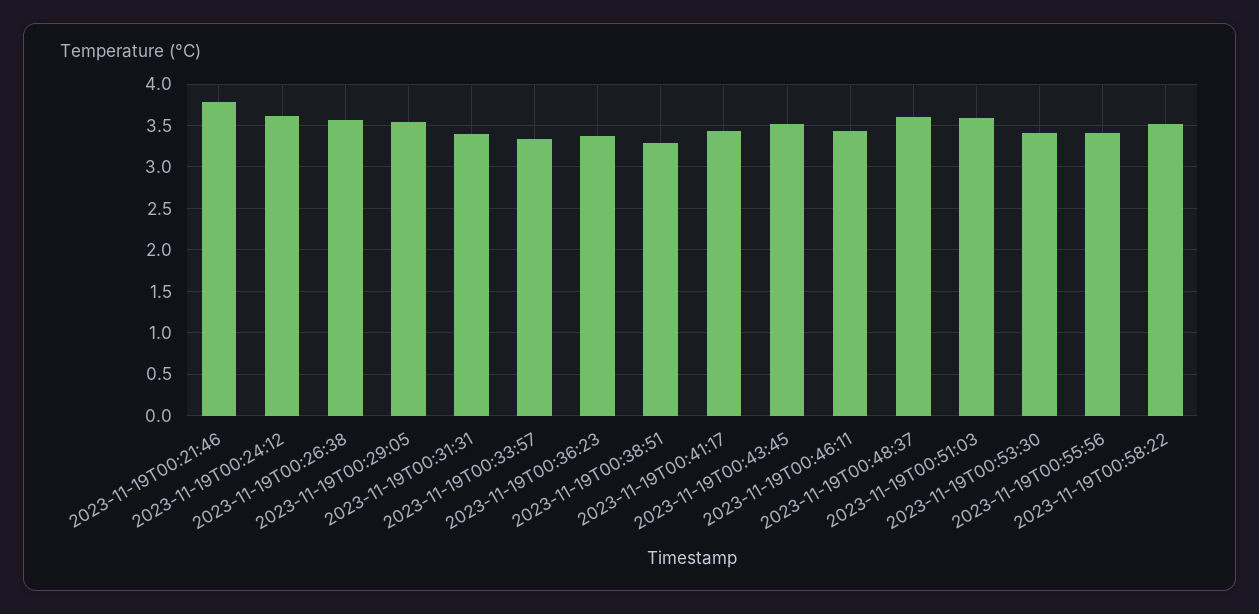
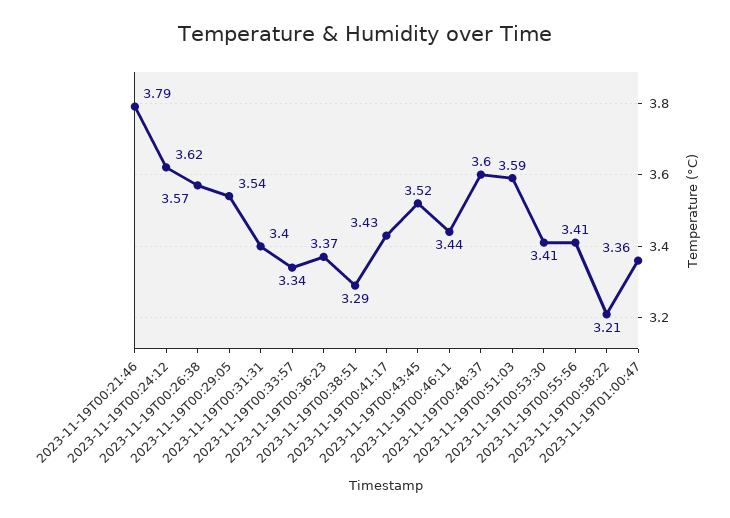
2023-11-19T00:58:22: 3.5 -> 3.21
2023-11-19T01:00:47: none -> 3.36

